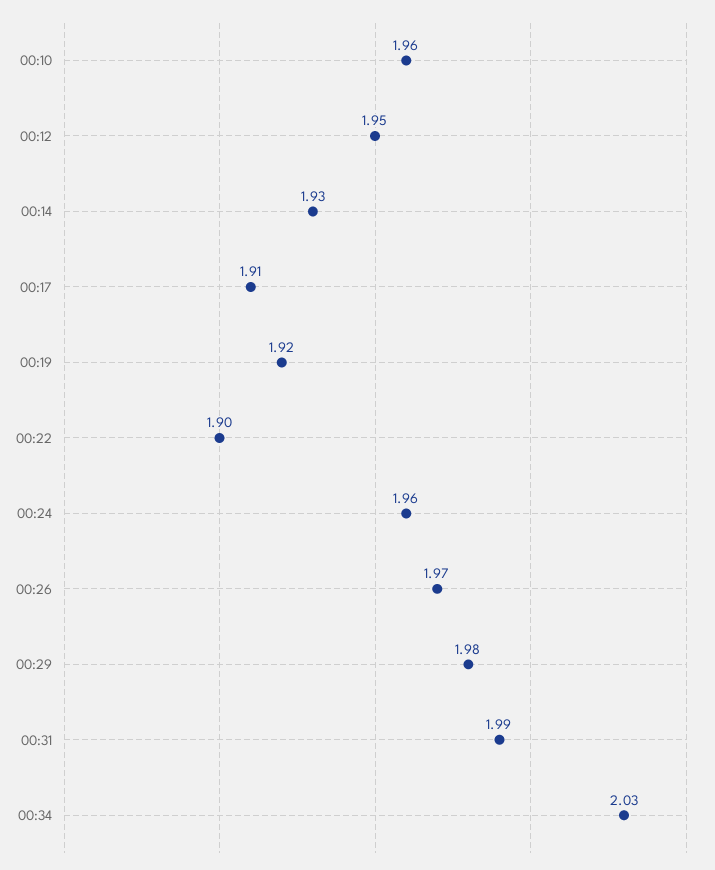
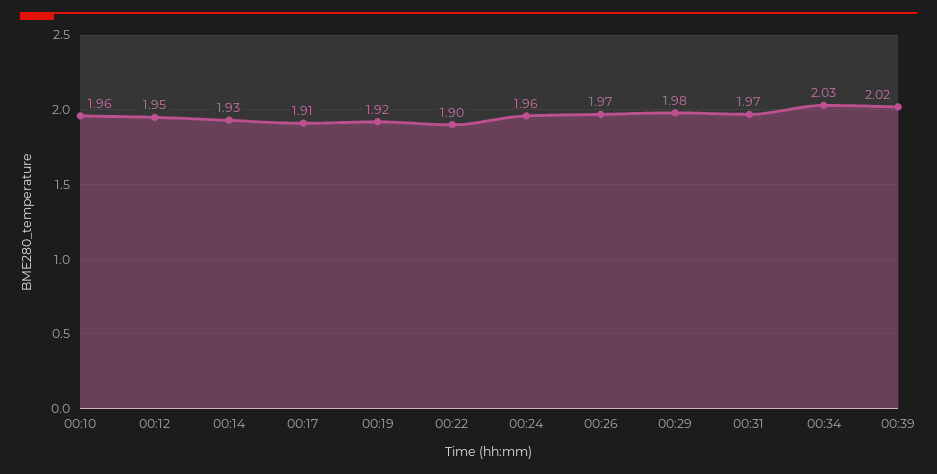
00:31: 1.99 -> 1.97
00:39: none -> 2.02

